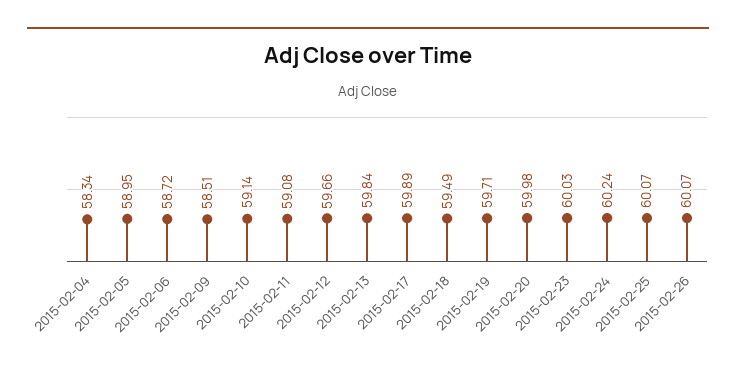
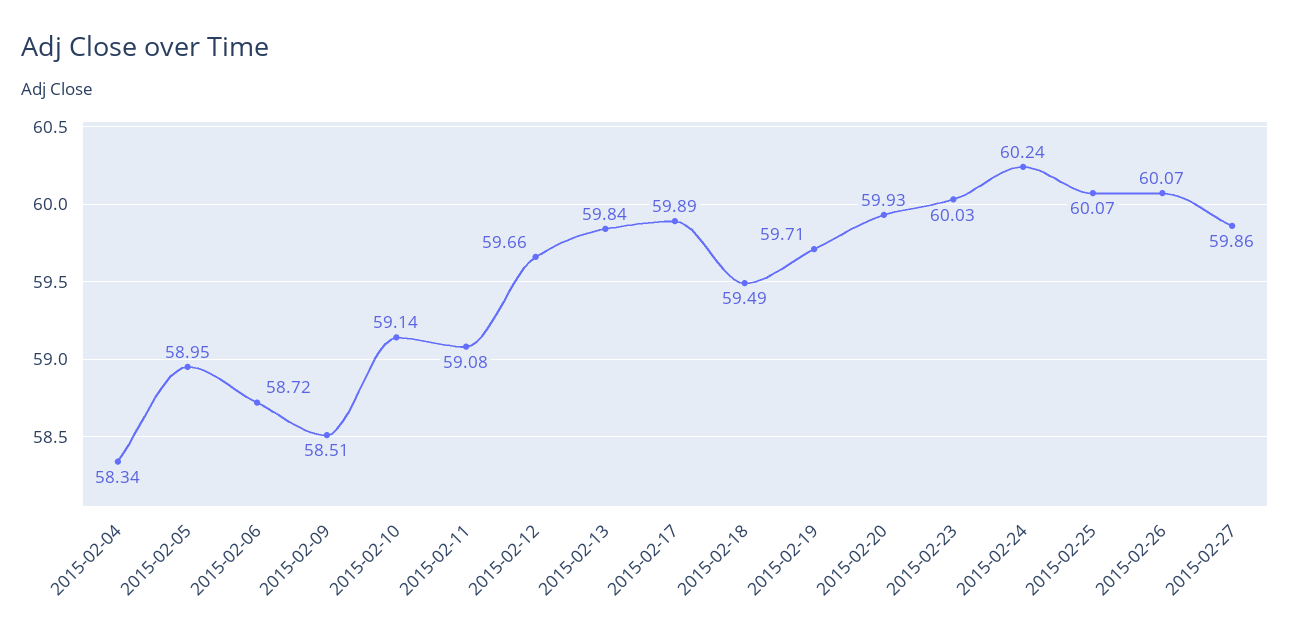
2015-02-20: 59.98 -> 59.93
2015-02-27: none -> 59.86

